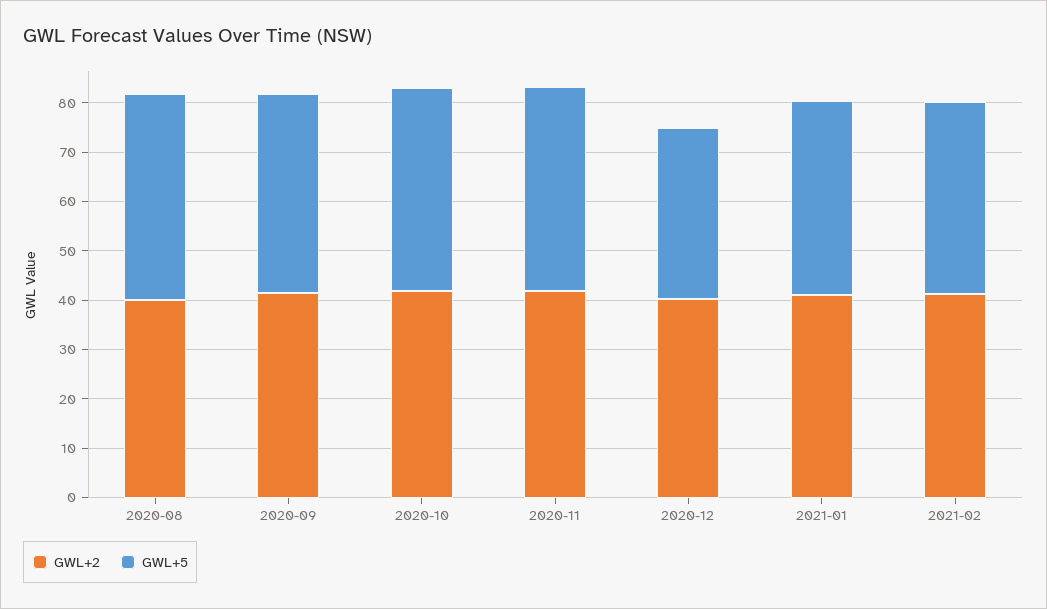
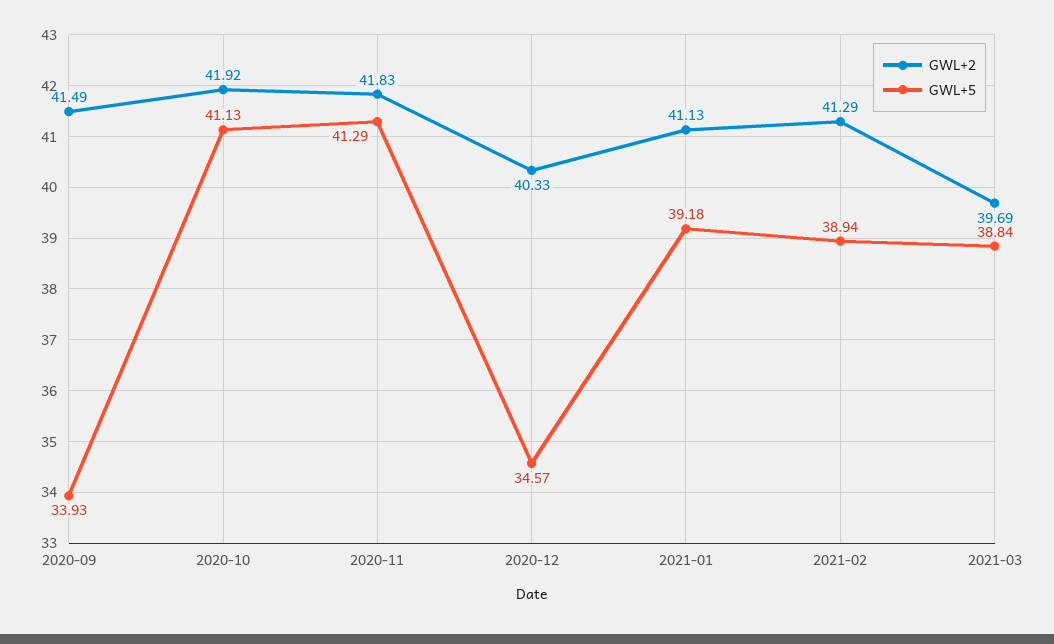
GWL+2, 2020-08: 40 -> none
GWL+5, 2020-08: 42 -> none
GWL+5, 2020-09: 40 -> 33.93
GWL+2, 2021-03: none -> 39.69
GWL+5, 2021-03: none -> 38.84

